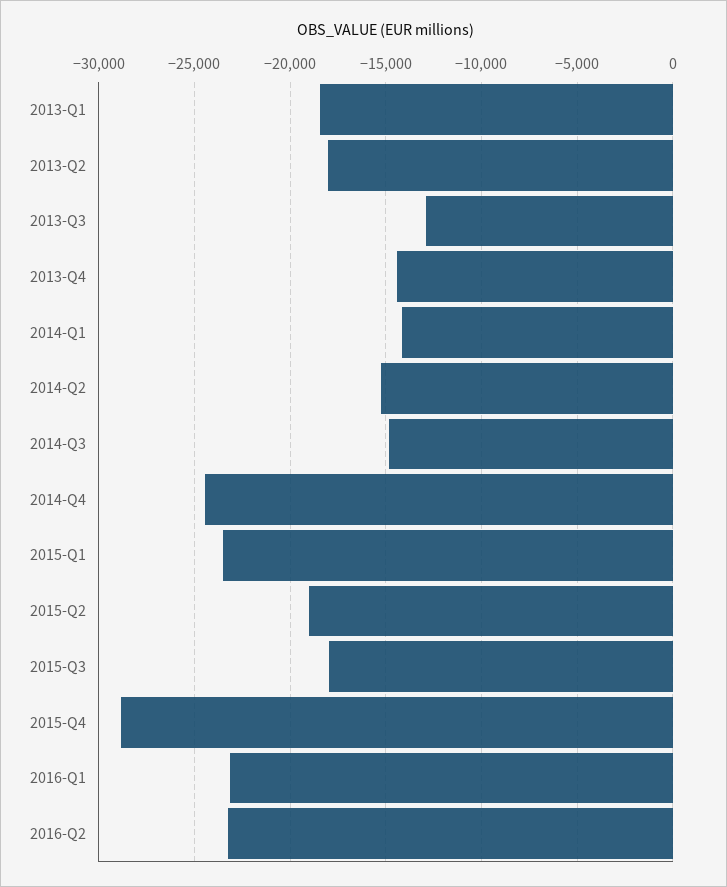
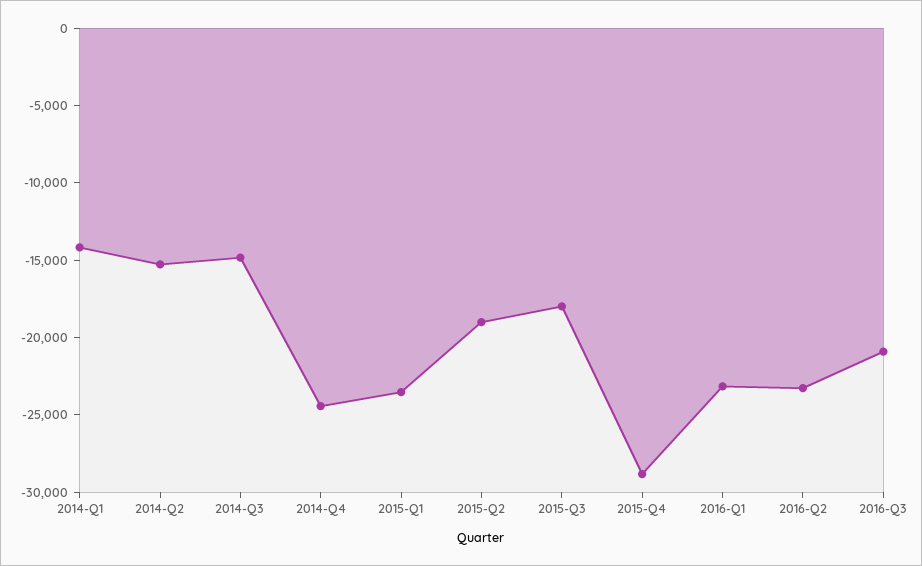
2013-Q1: -18500 -> none
2013-Q2: -18000 -> none
2013-Q3: -13000 -> none
2013-Q4: -14500 -> none
2016-Q3: none -> -21000

